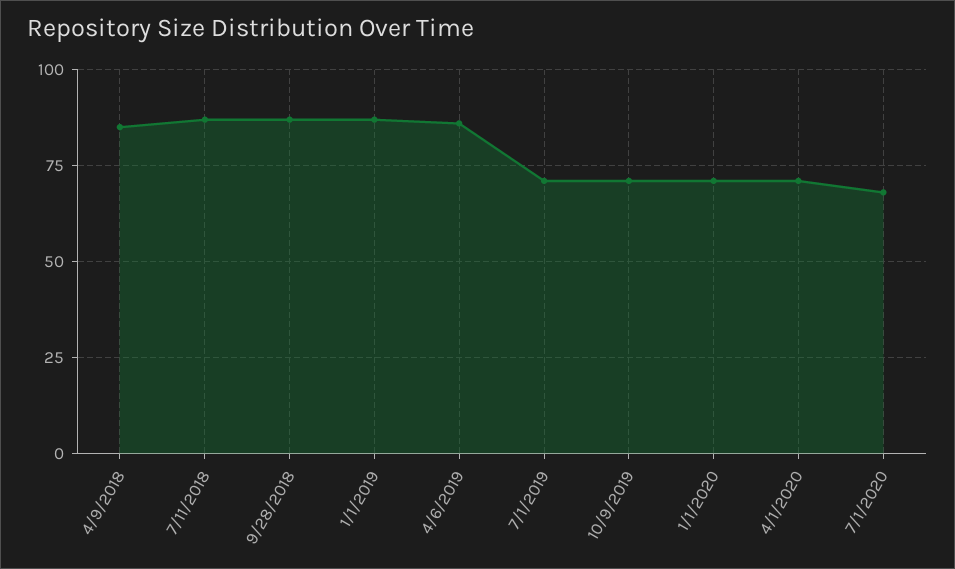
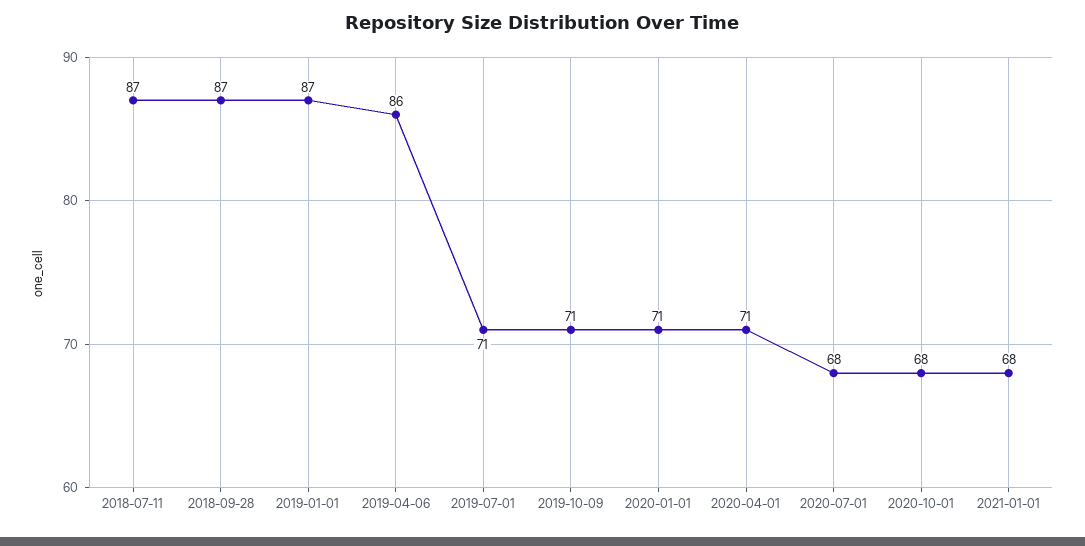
4/9/2018: 85 -> none
2020-10-01: none -> 68
2021-01-01: none -> 68

